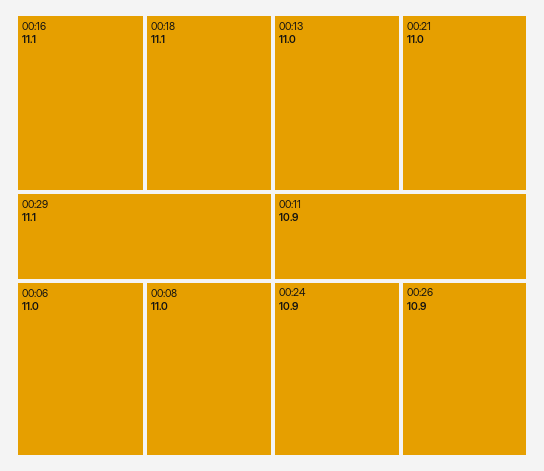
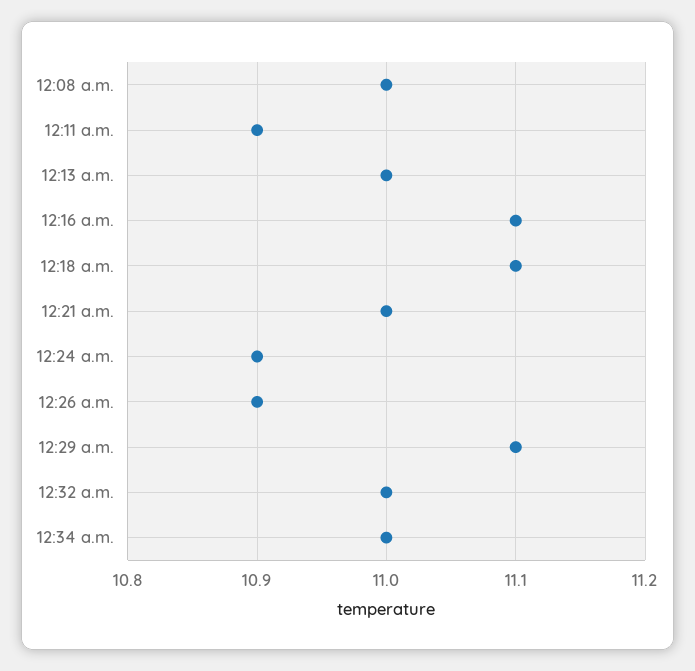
00:06: 11 -> none
12:32 a.m.: none -> 11
12:34 a.m.: none -> 11

